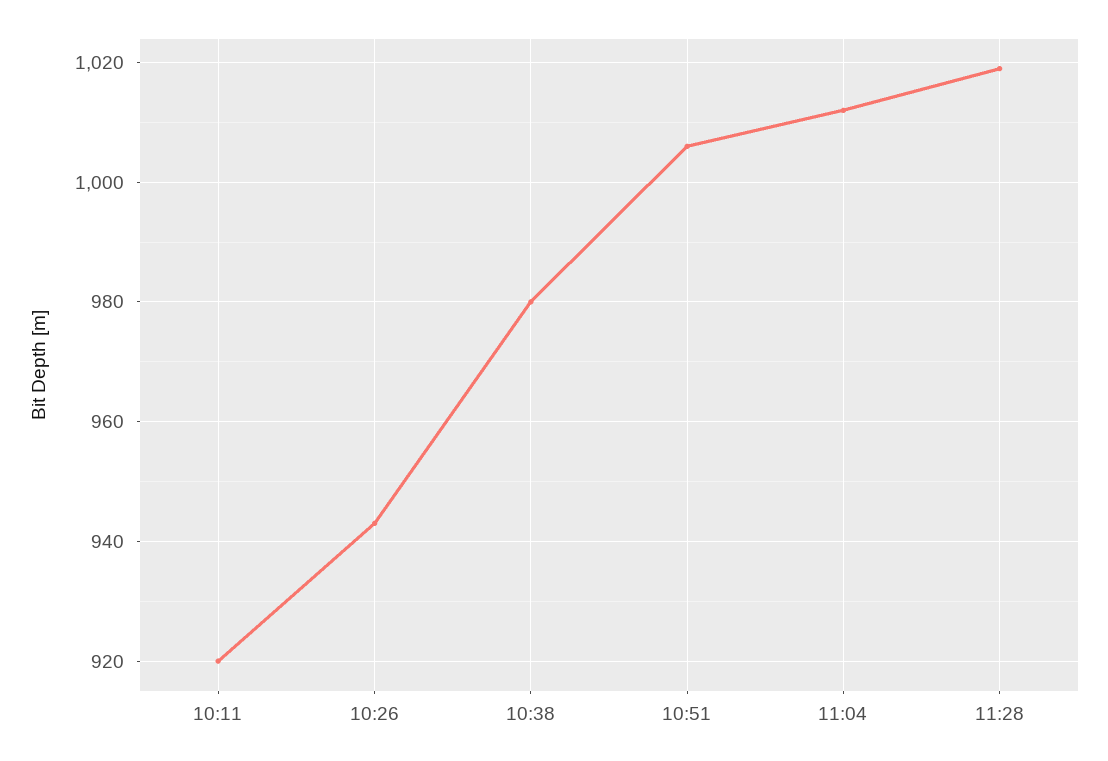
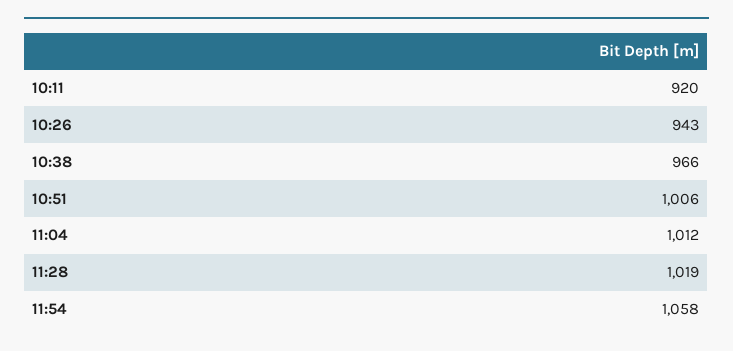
10:38: 980 -> 966
11:54: none -> 1058

